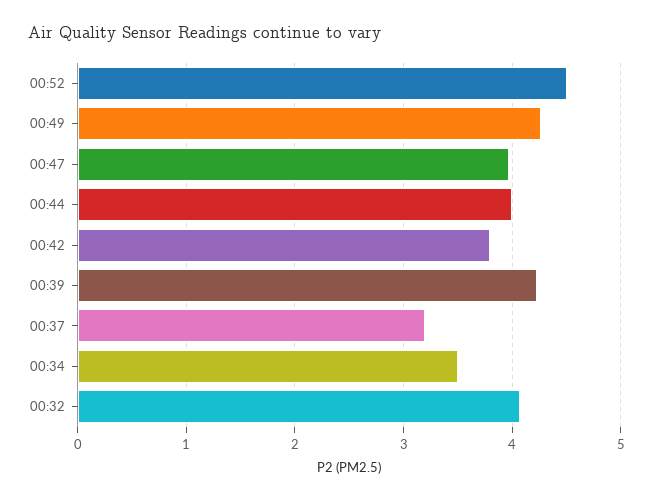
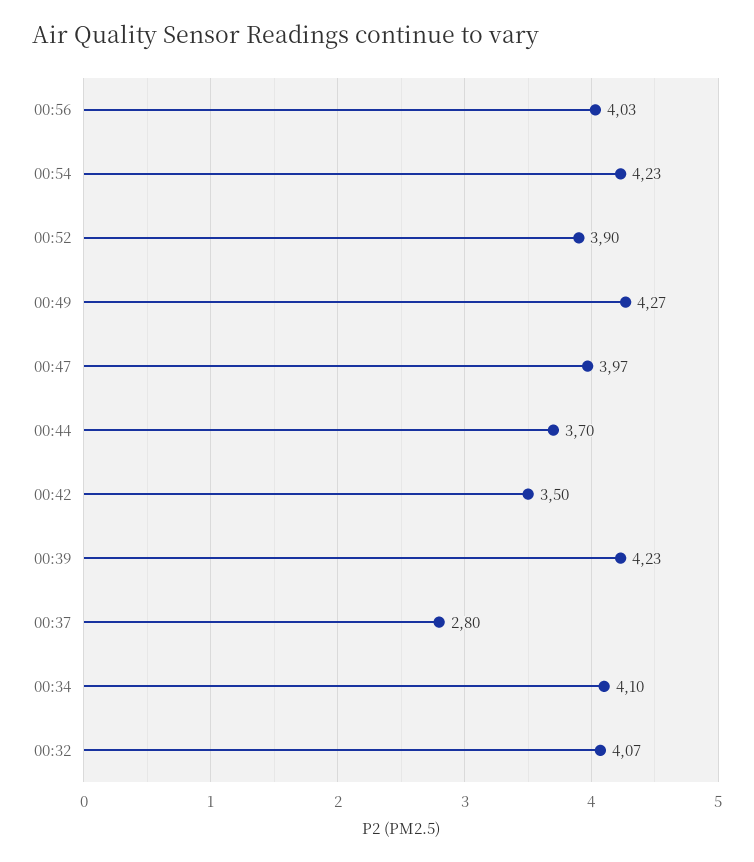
00:52: 4.5 -> 3.9
00:44: 4 -> 3.7
00:42: 3.8 -> 3.5
00:37: 3.2 -> 2.8
00:34: 3.5 -> 4.1
00:56: none -> 4.03
00:54: none -> 4.23

